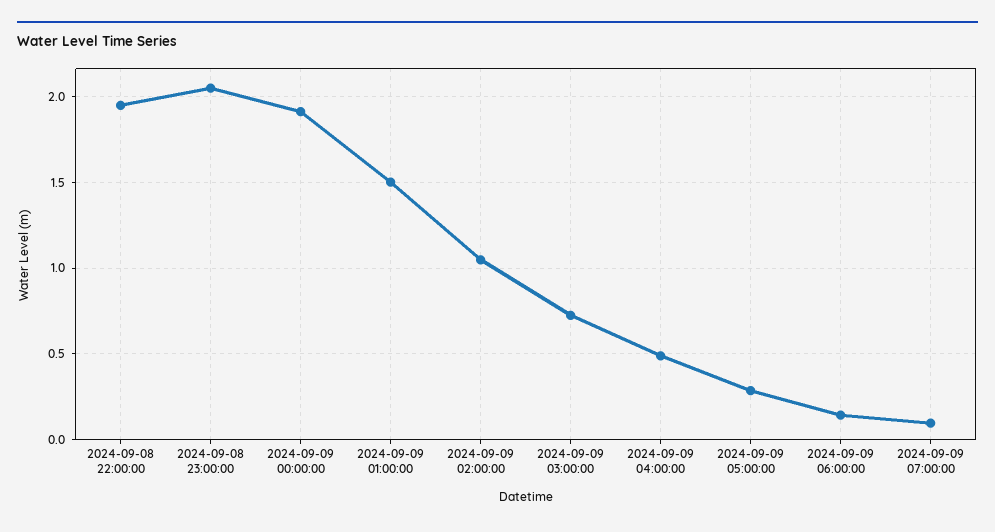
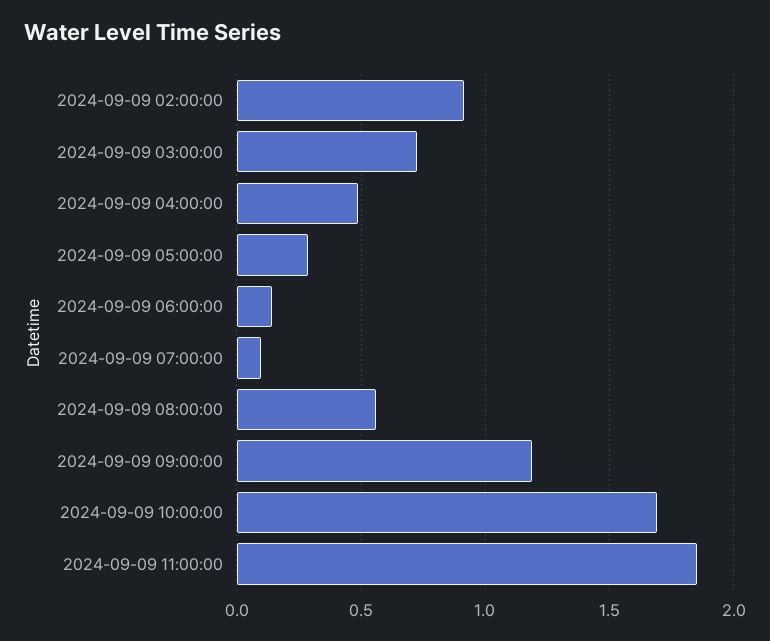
2024-09-08 22:00:00: 1.95 -> none
2024-09-08 23:00:00: 2.05 -> none
2024-09-09 00:00:00: 1.9 -> none
2024-09-09 01:00:00: 1.5 -> none
2024-09-09 02:00:00: 1.05 -> 0.9
2024-09-09 08:00:00: none -> 0.55
2024-09-09 09:00:00: none -> 1.2
2024-09-09 10:00:00: none -> 1.7
2024-09-09 11:00:00: none -> 1.85

